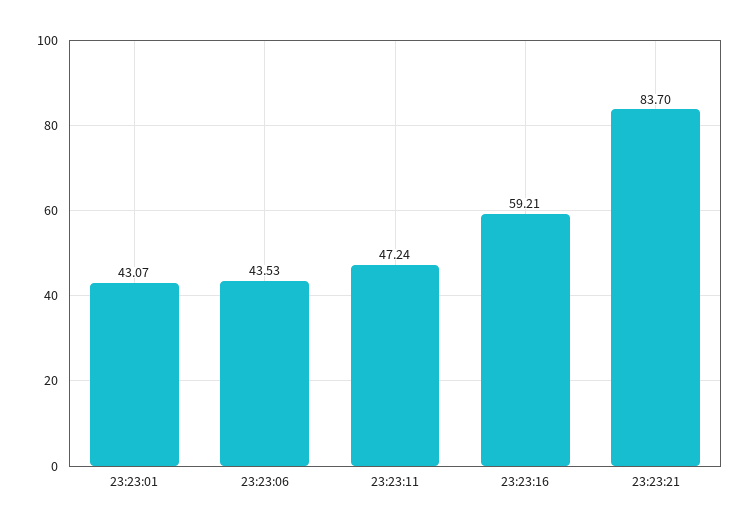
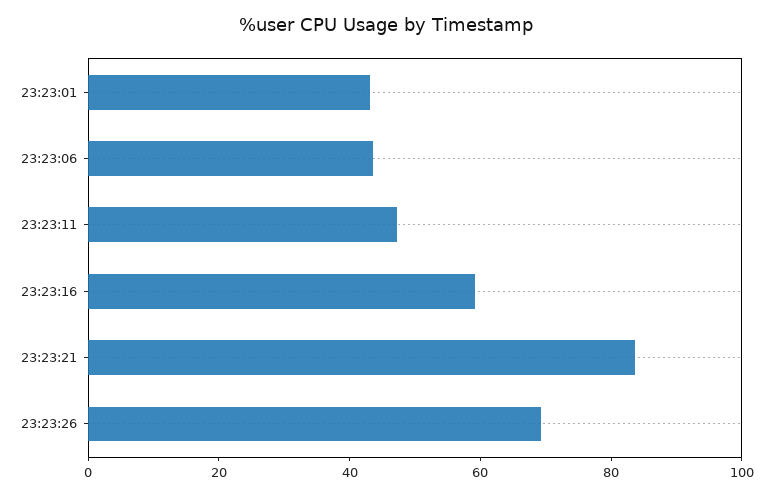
23:23:26: none -> 70

